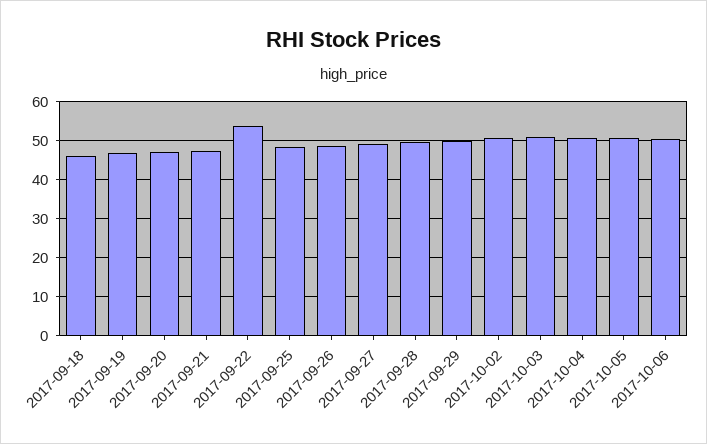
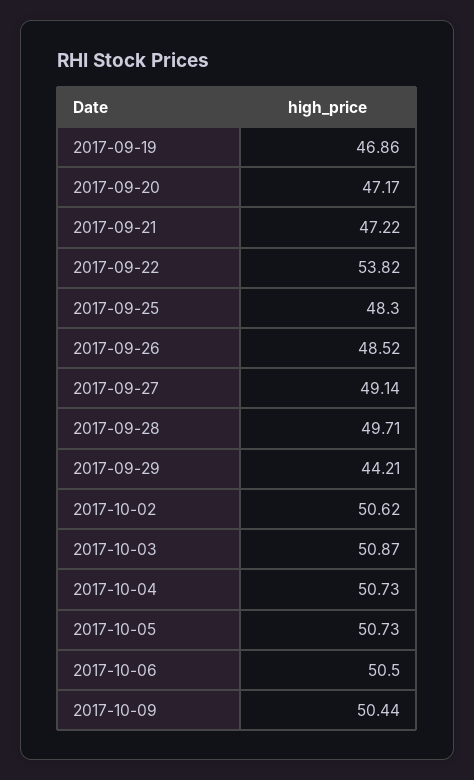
2017-09-18: 46 -> none
2017-09-29: 50 -> 44.21
2017-10-09: none -> 50.44

